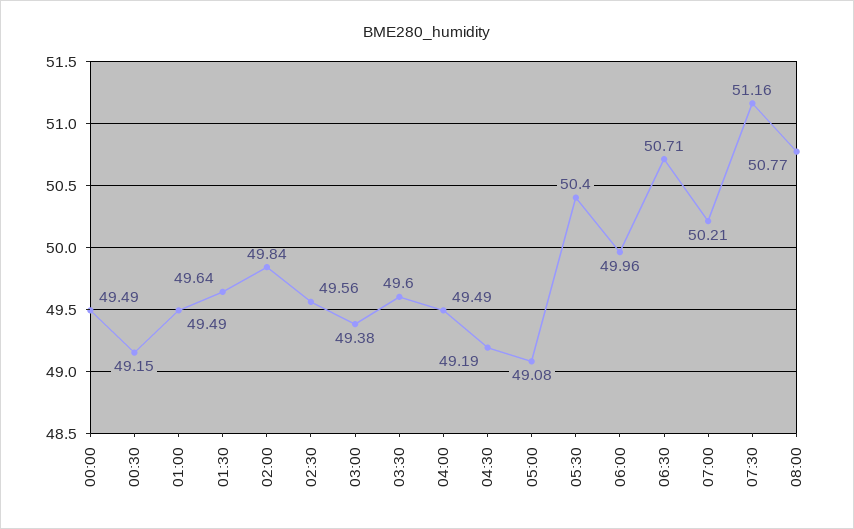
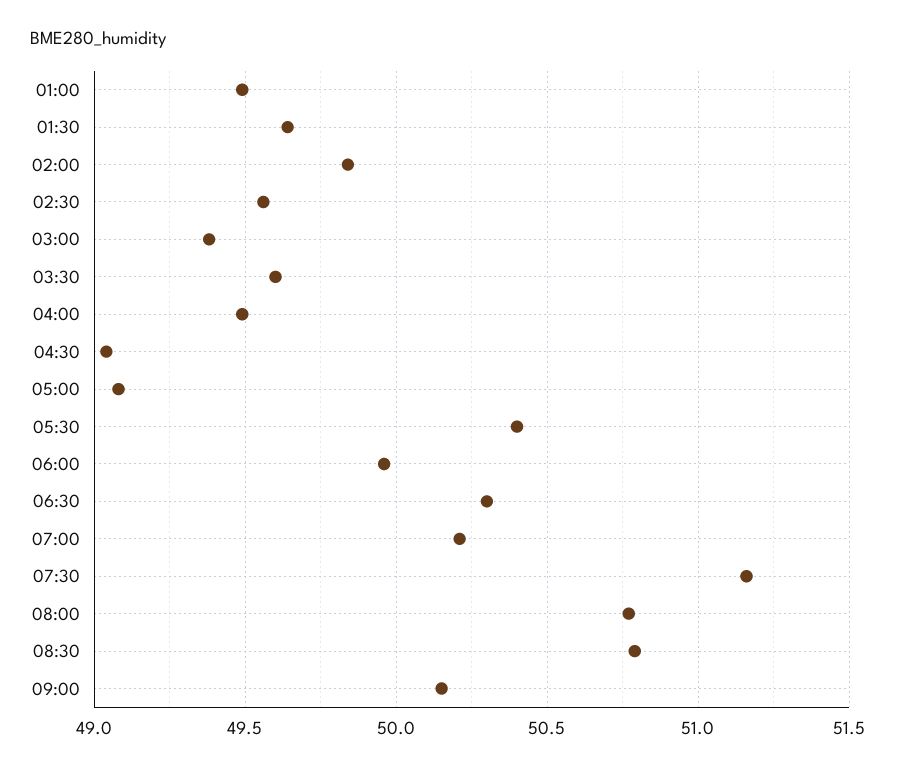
00:00: 49.49 -> none
00:30: 49.15 -> none
04:30: 49.19 -> 49.05
06:30: 50.71 -> 50.3
08:30: none -> 50.8
09:00: none -> 50.15

